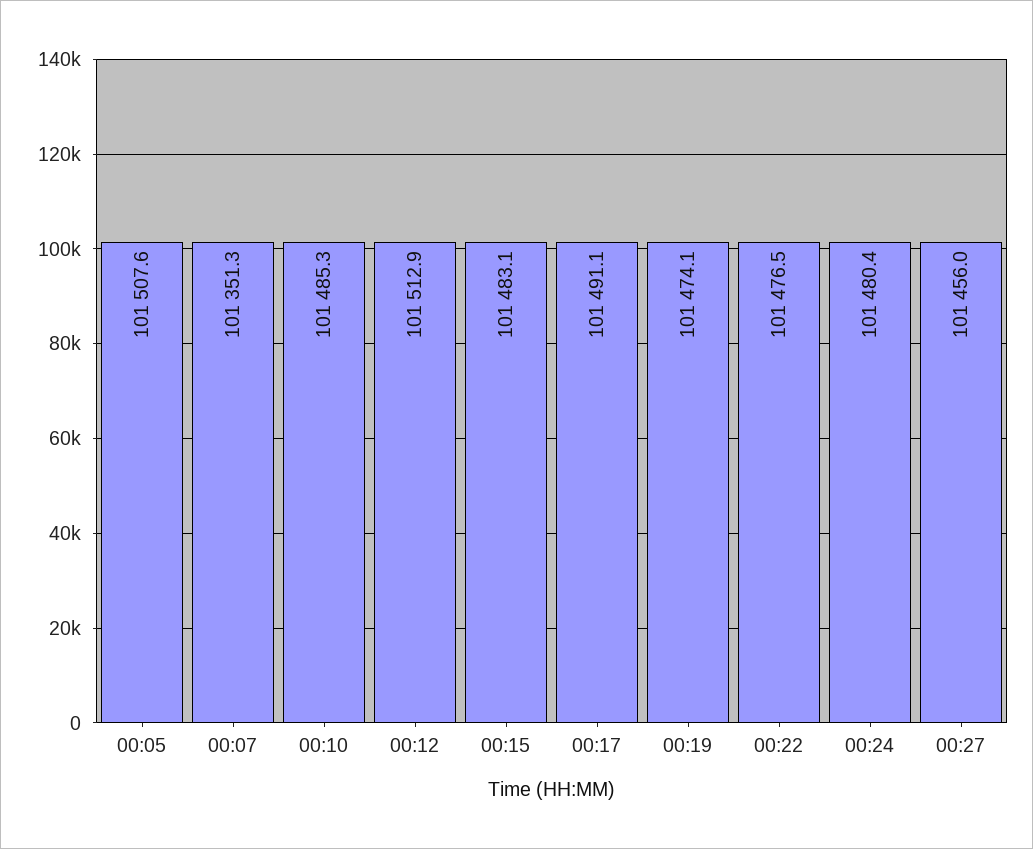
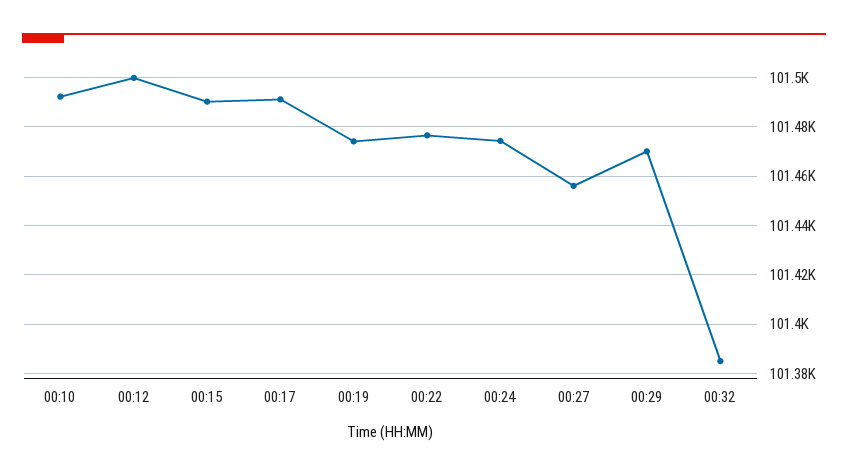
00:05: 101507.6 -> none
00:07: 101351.3 -> none
00:10: 101485.3 -> 101492.5
00:12: 101512.9 -> 101500
00:15: 101483.1 -> 101490
00:24: 101480.4 -> 101475
00:29: none -> 101470
00:32: none -> 101385

